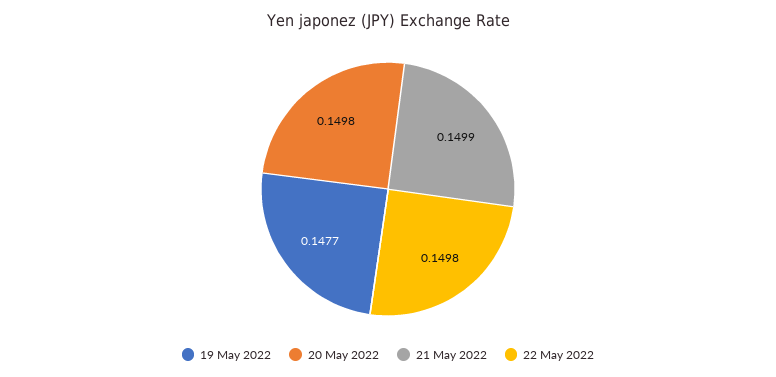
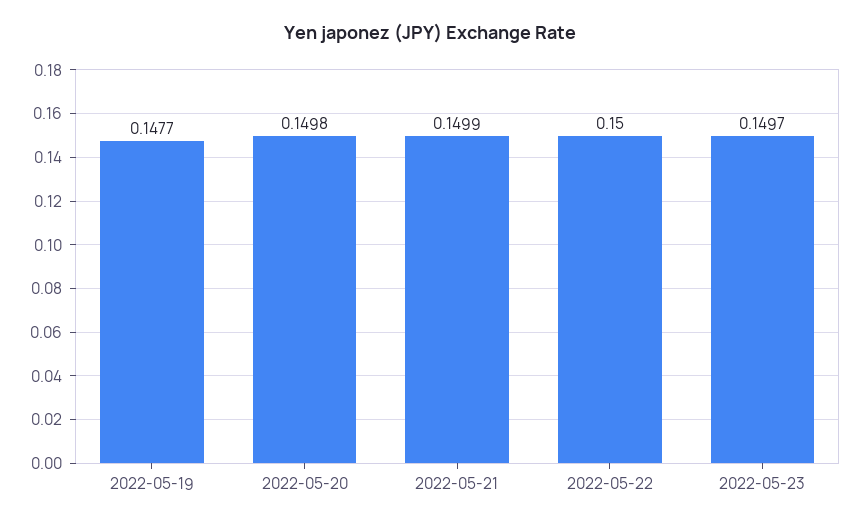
22 May 2022: 0.1498 -> 0.15
2022-05-23: none -> 0.1497

